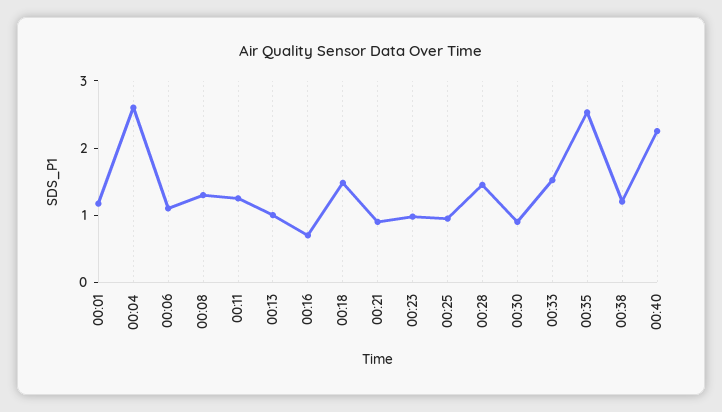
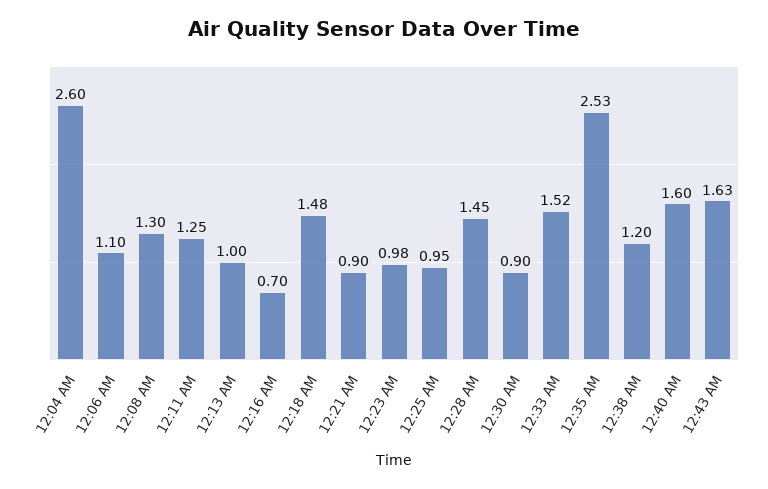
00:01: 1.2 -> none
00:40: 2.2 -> 1.6
12:43 AM: none -> 1.63

